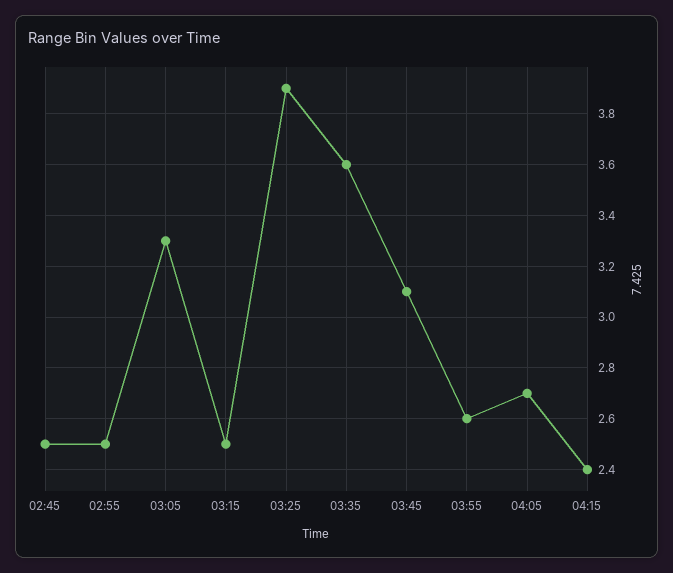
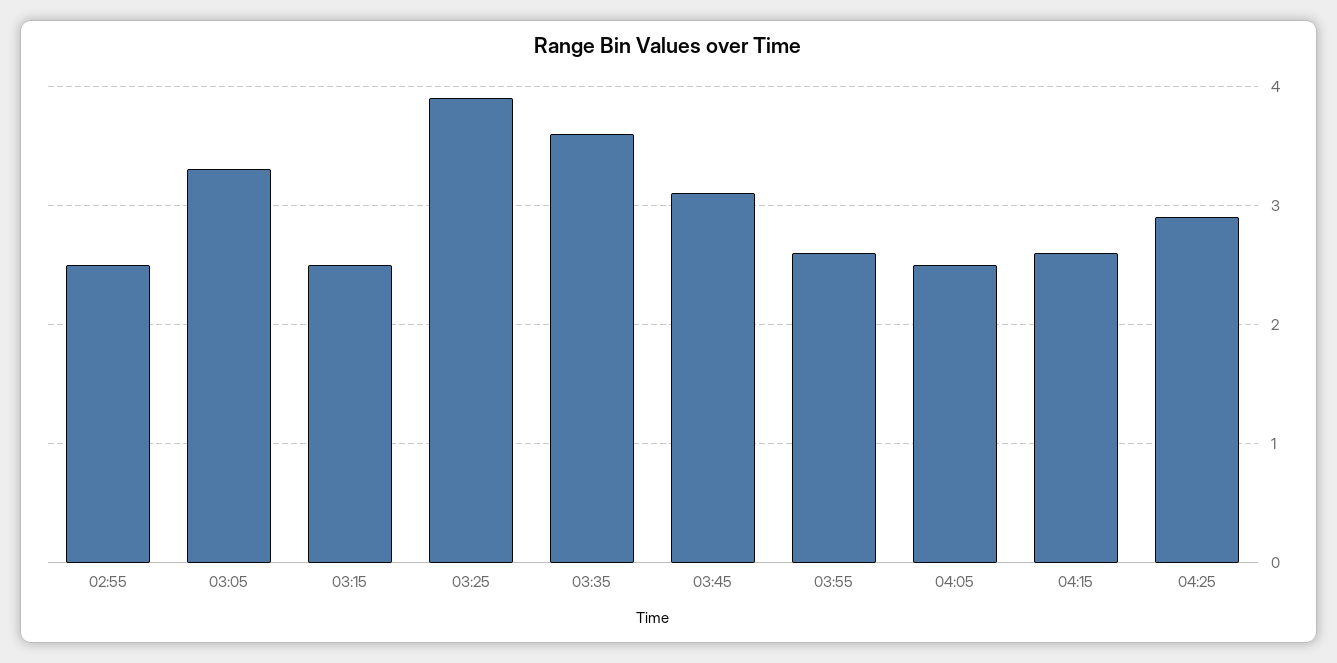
02:45: 2.5 -> none
04:05: 2.7 -> 2.5
04:15: 2.4 -> 2.6
04:25: none -> 2.9

